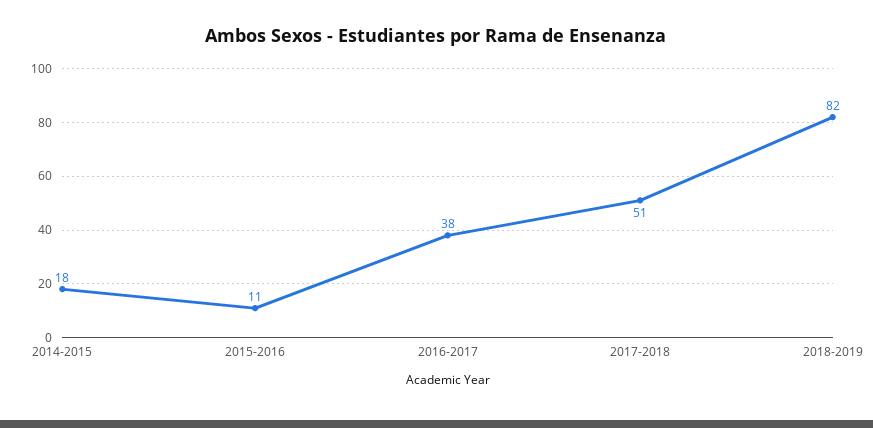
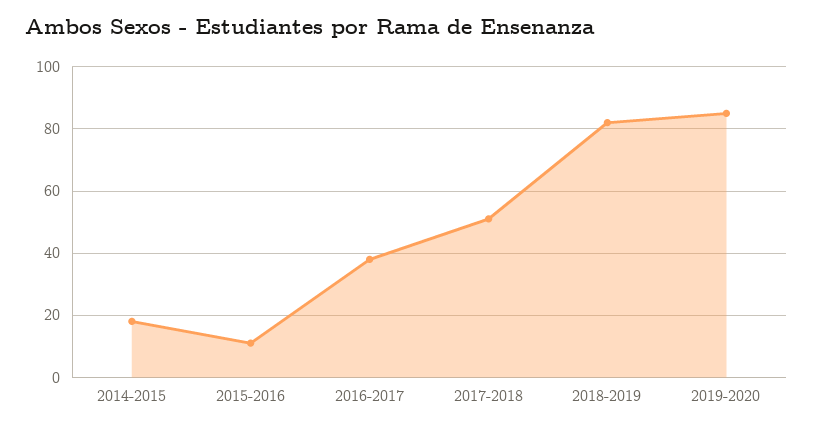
2019-2020: none -> 85

